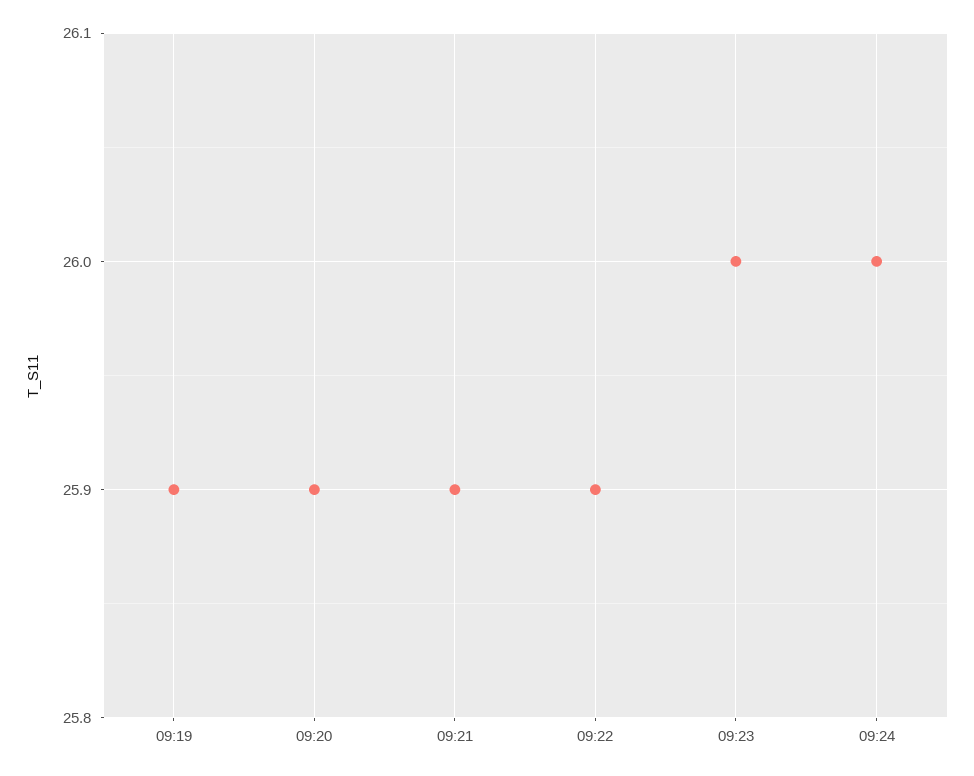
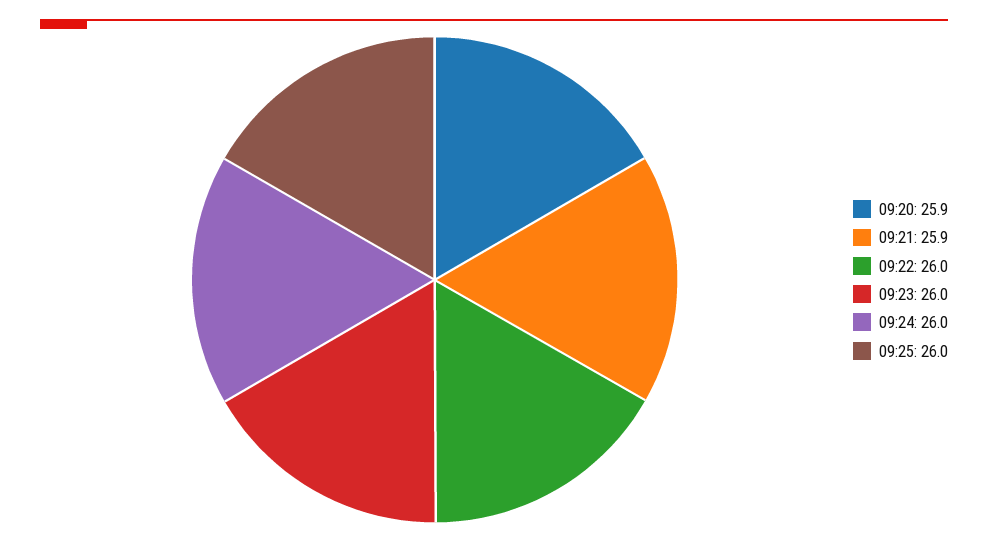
09:19: 25.9 -> none
09:22: 25.9 -> 26
09:25: none -> 26

